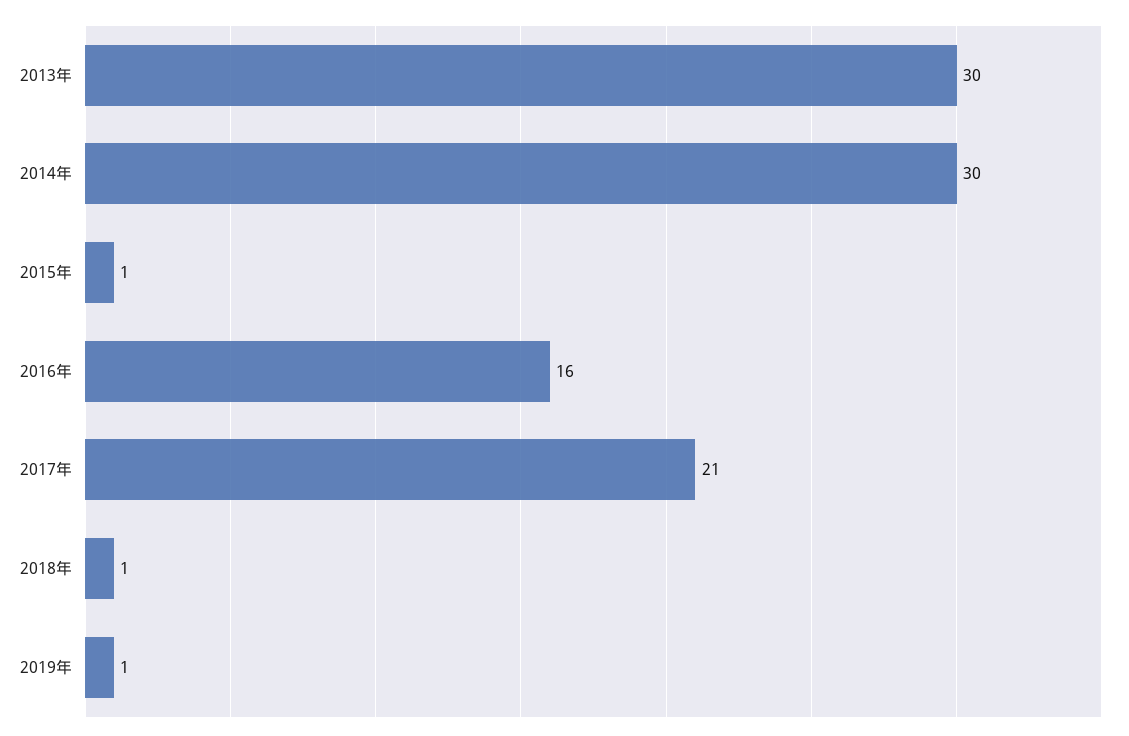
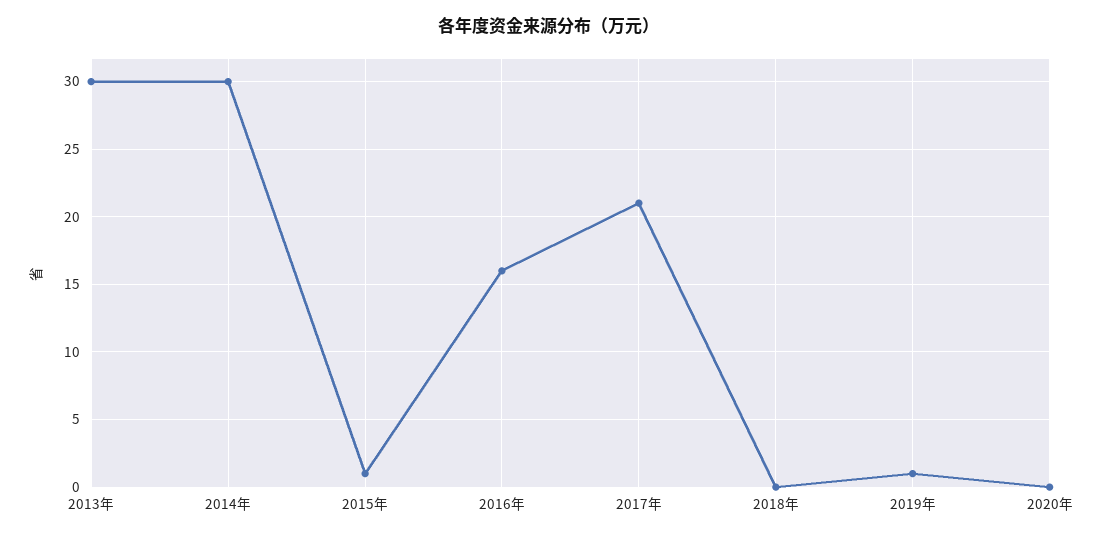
2018年: 1 -> 0
2020年: none -> 0

